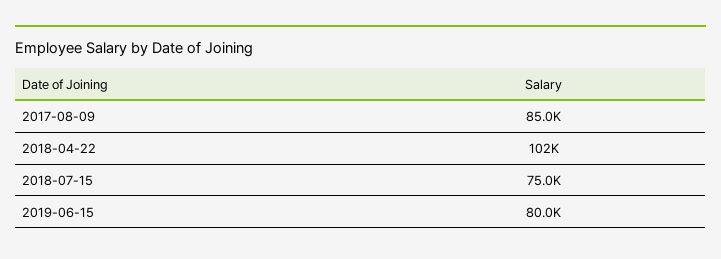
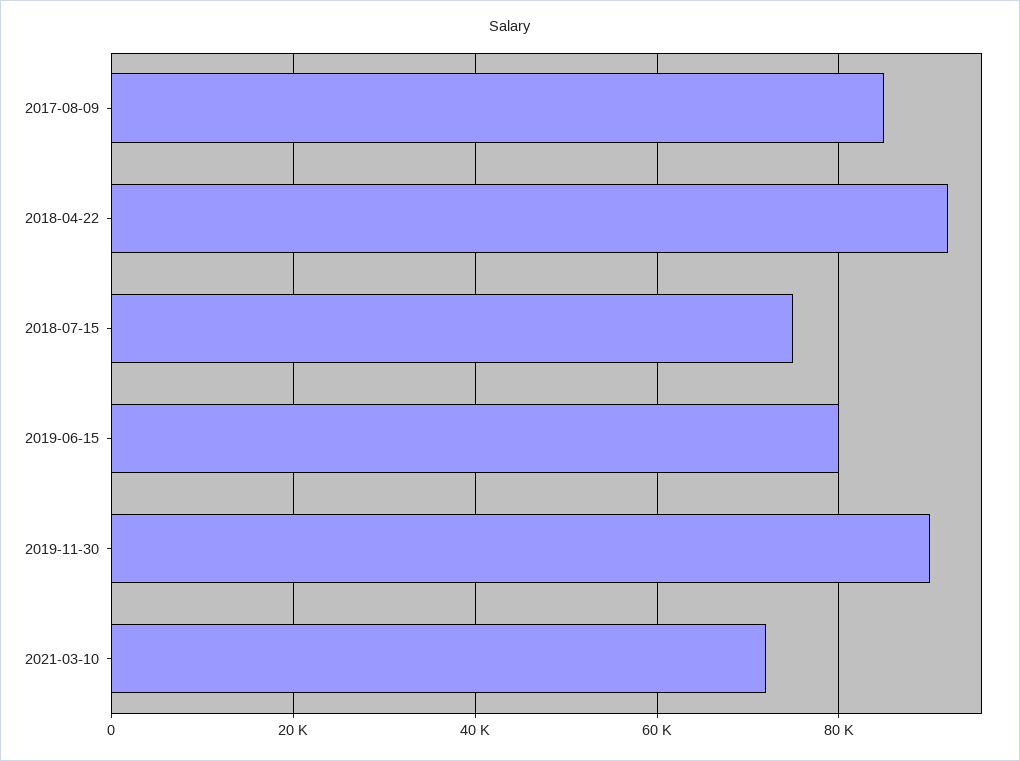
2018-04-22: 102000 -> 92000
2019-11-30: none -> 90000
2021-03-10: none -> 72000

